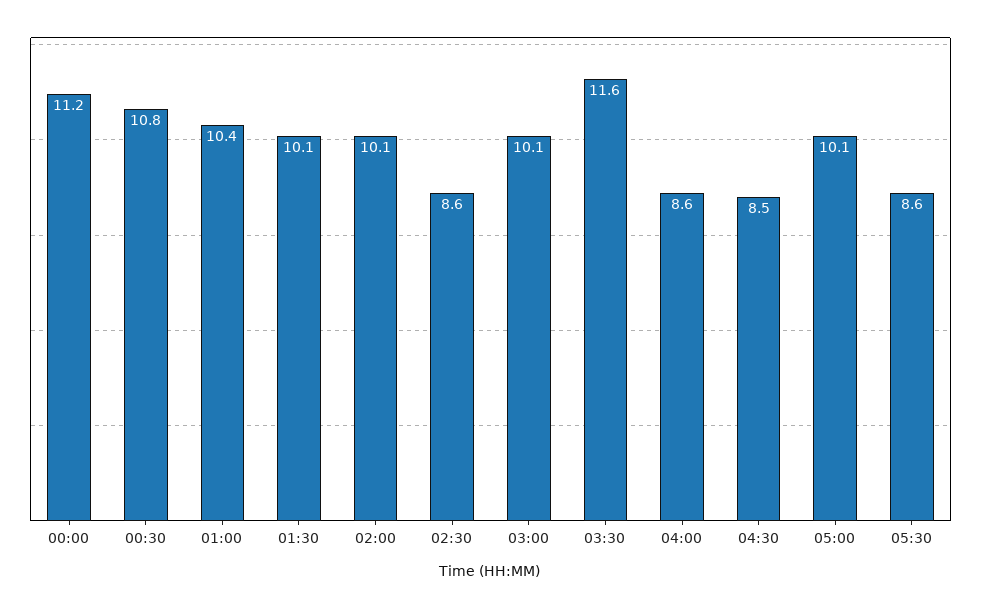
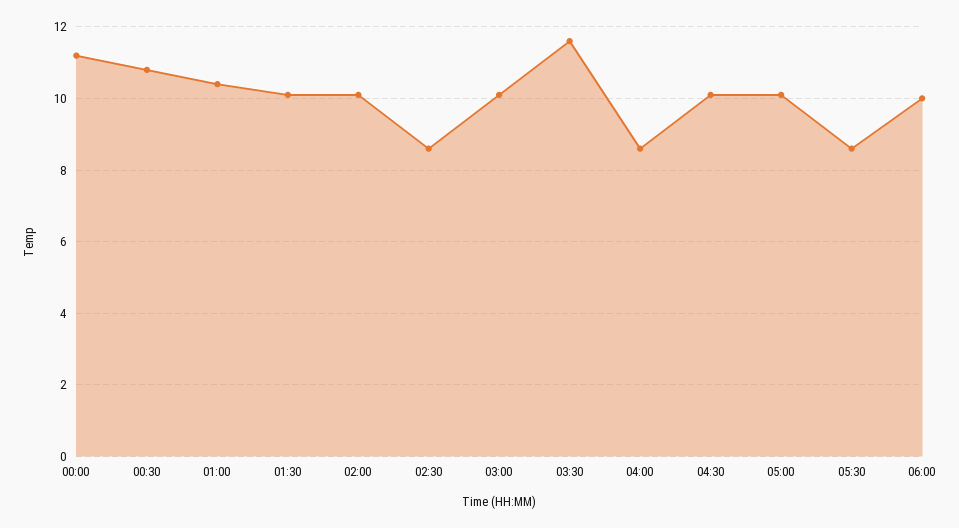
04:30: 8.5 -> 10
06:00: none -> 10

